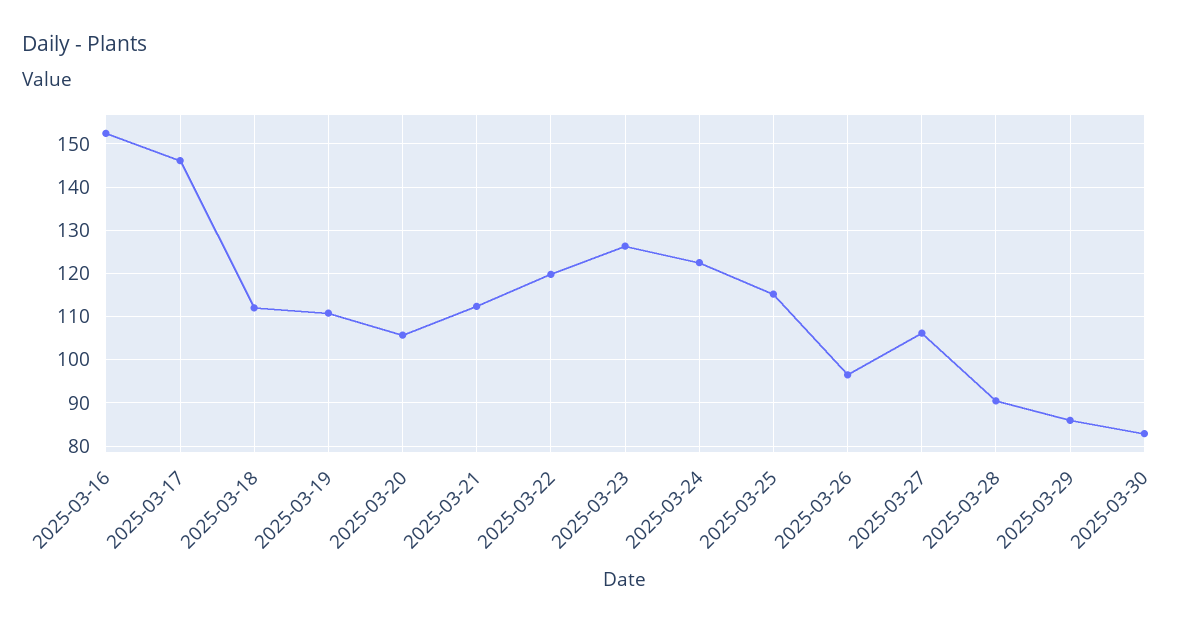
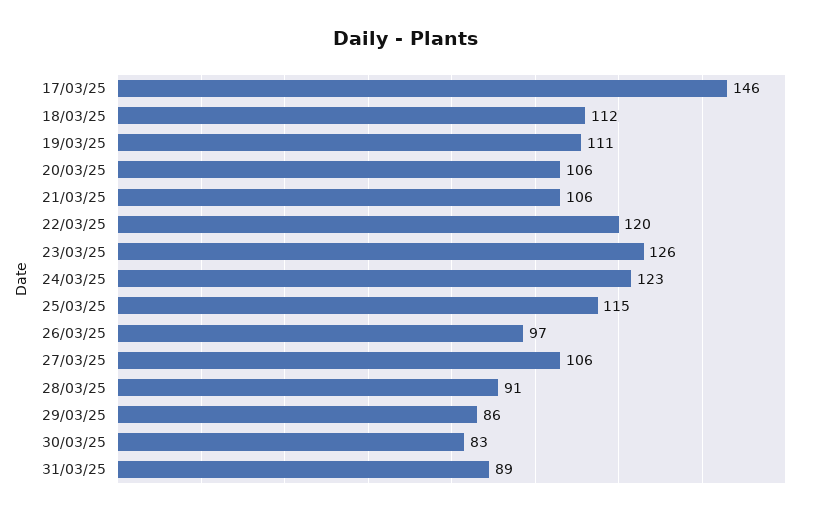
2025-03-16: 152 -> none
2025-03-21: 112 -> 106
31/03/25: none -> 89

